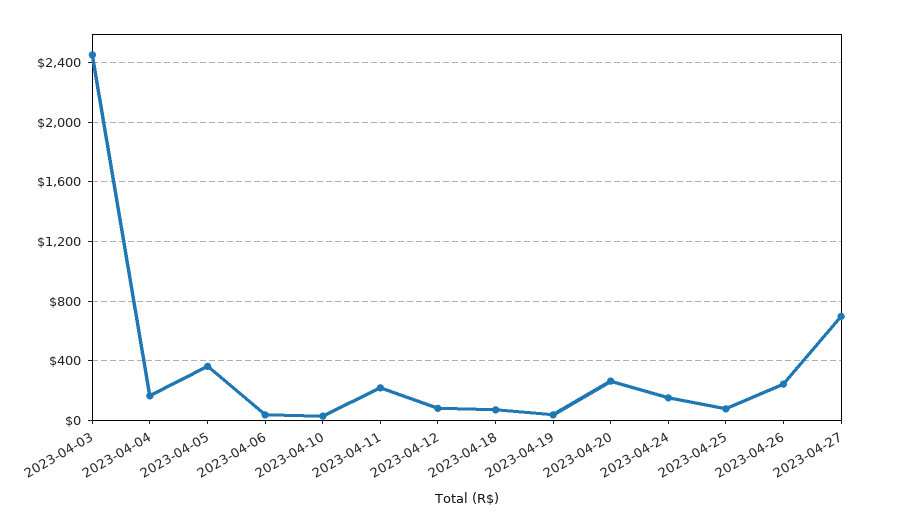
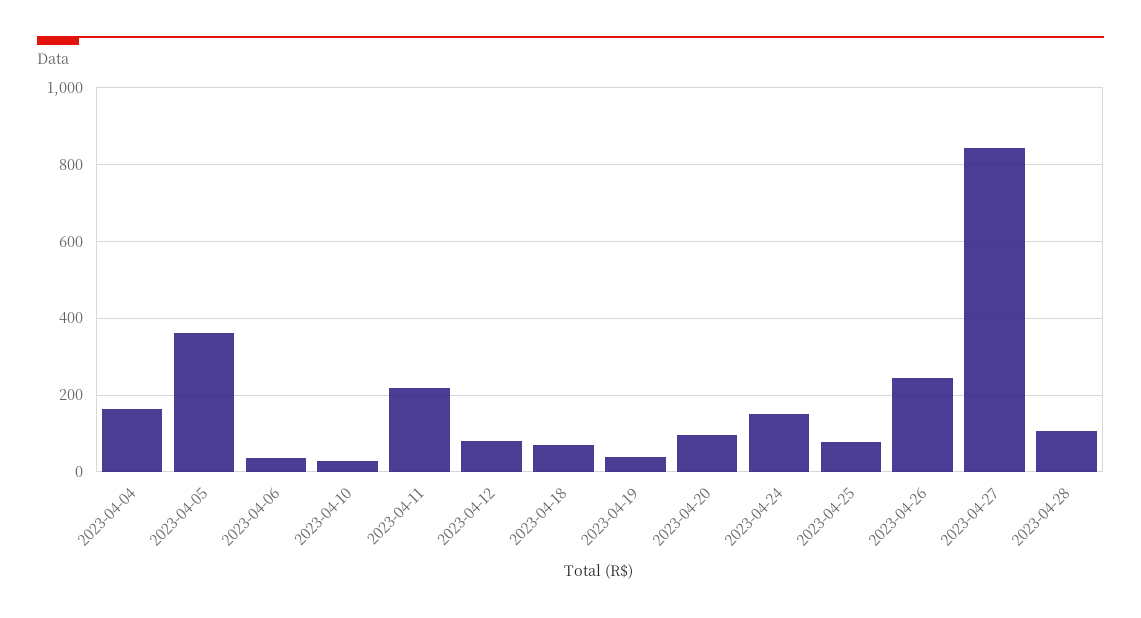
2023-04-03: 2450 -> none
2023-04-20: 250 -> 100
2023-04-27: 700 -> 840
2023-04-28: none -> 100

